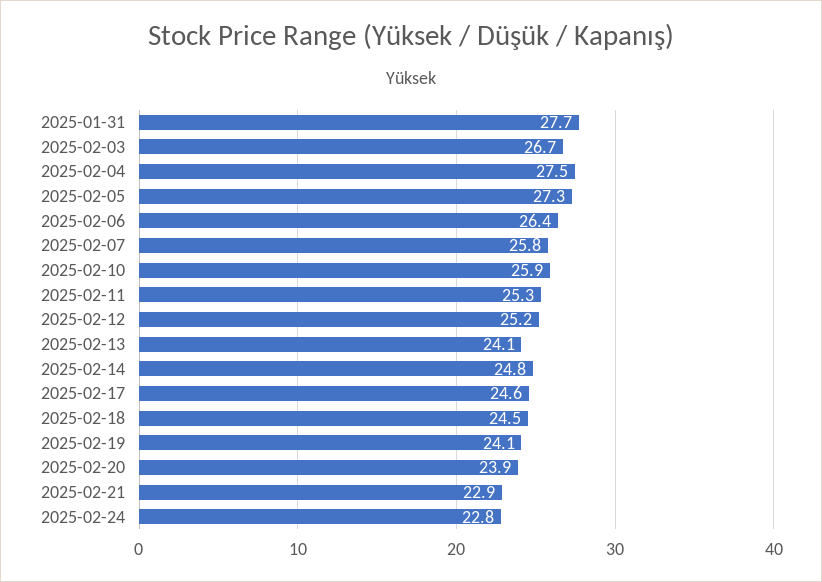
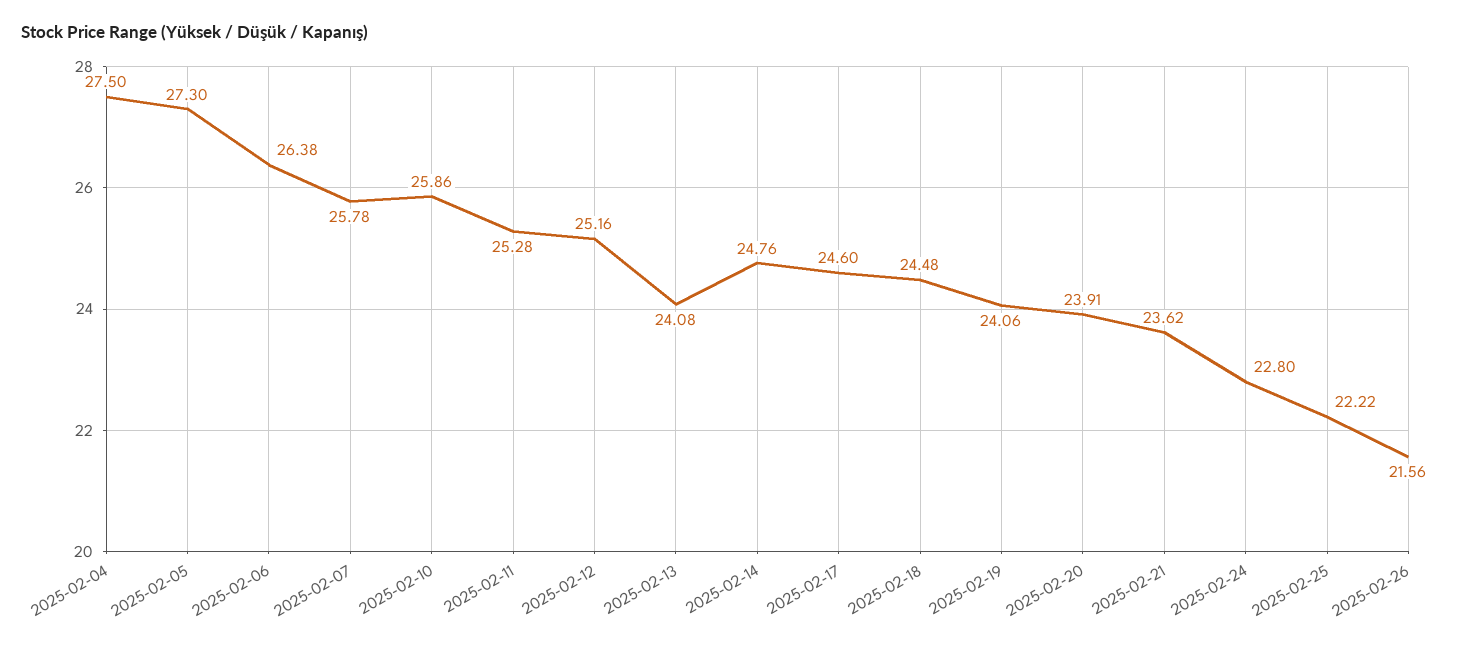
2025-01-31: 27.7 -> none
2025-02-03: 26.7 -> none
2025-02-21: 22.9 -> 23.62
2025-02-25: none -> 22.22
2025-02-26: none -> 21.56

